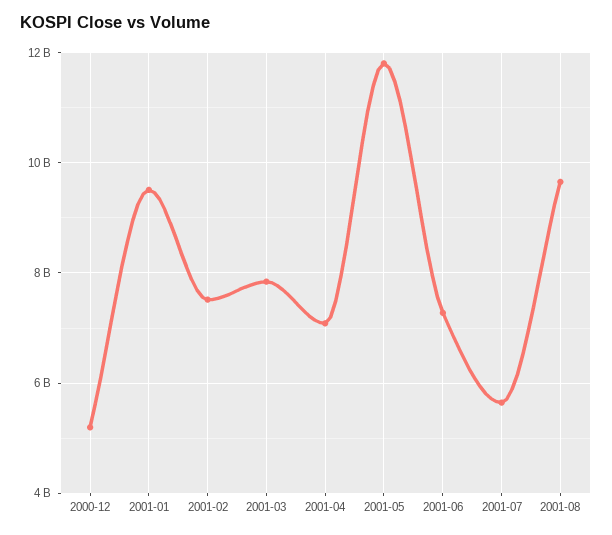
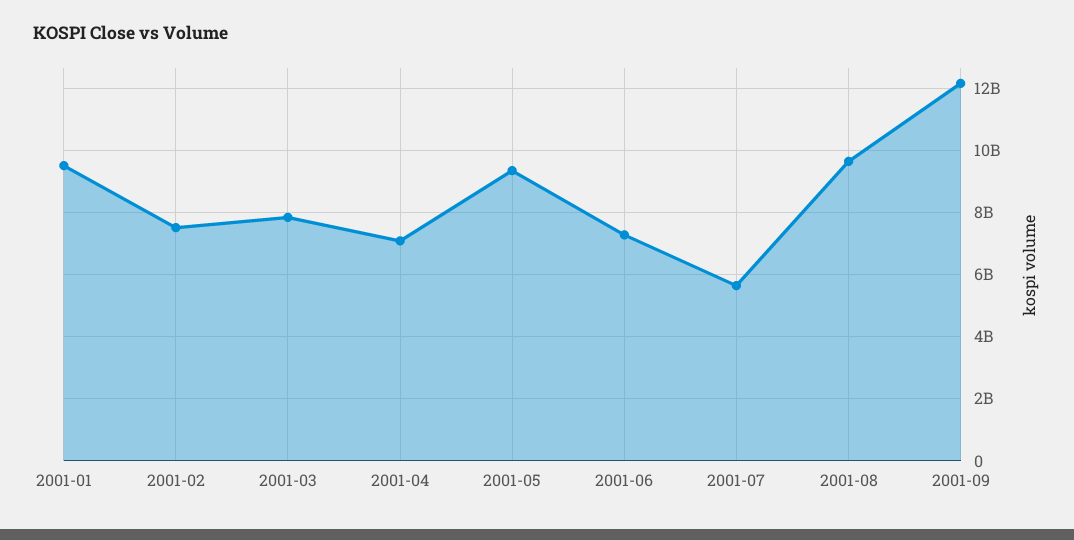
2000-12: 5200000000 -> none
2001-05: 11800000000 -> 9400000000
2001-09: none -> 12200000000

